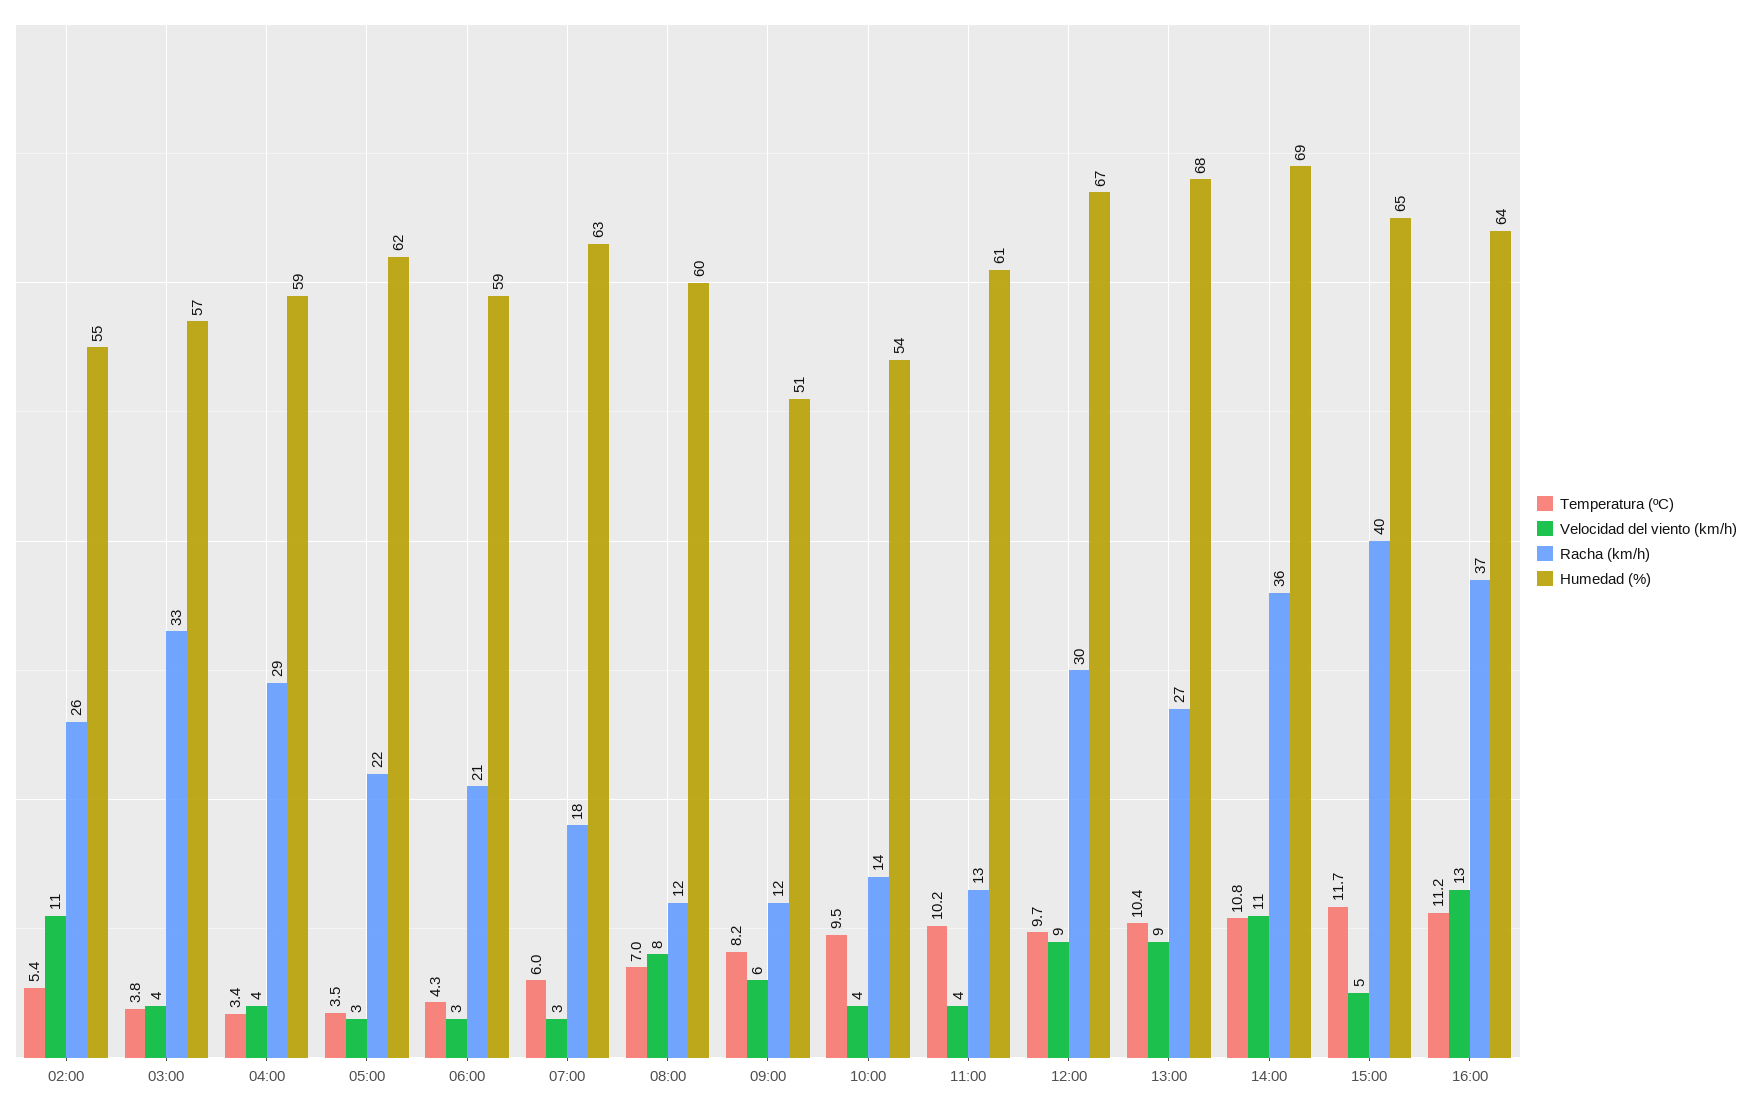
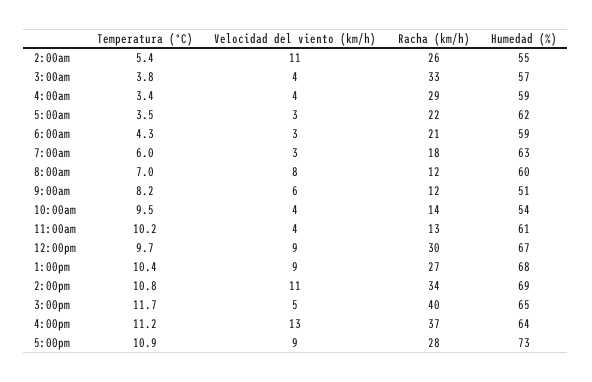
Racha (km/h), 14:00: 36 -> 34
Temperatura (ºC), 5:00pm: none -> 10.9
Velocidad del viento (km/h), 5:00pm: none -> 9
Racha (km/h), 5:00pm: none -> 28
Humedad (%), 5:00pm: none -> 73

